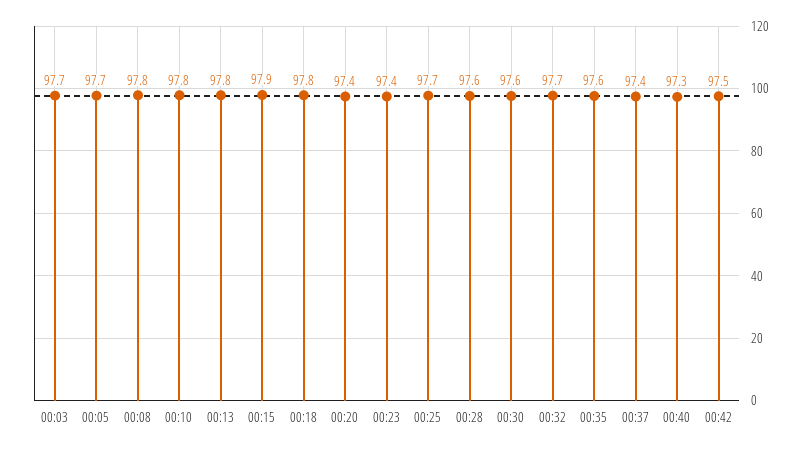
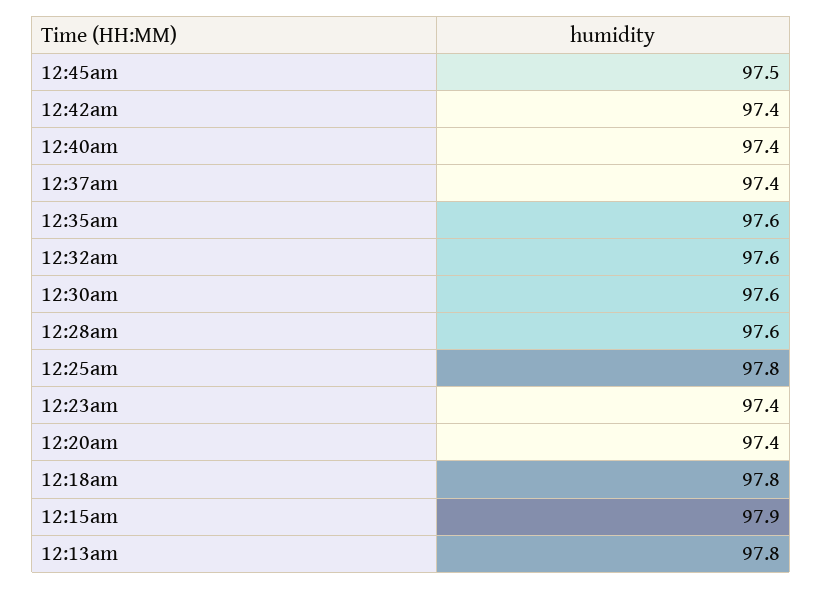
00:03: 97.7 -> none
00:05: 97.7 -> none
00:08: 97.8 -> none
00:10: 97.8 -> none
00:25: 97.7 -> 97.8
00:32: 97.7 -> 97.6
00:40: 97.3 -> 97.4
00:42: 97.5 -> 97.4
12:45am: none -> 97.5

